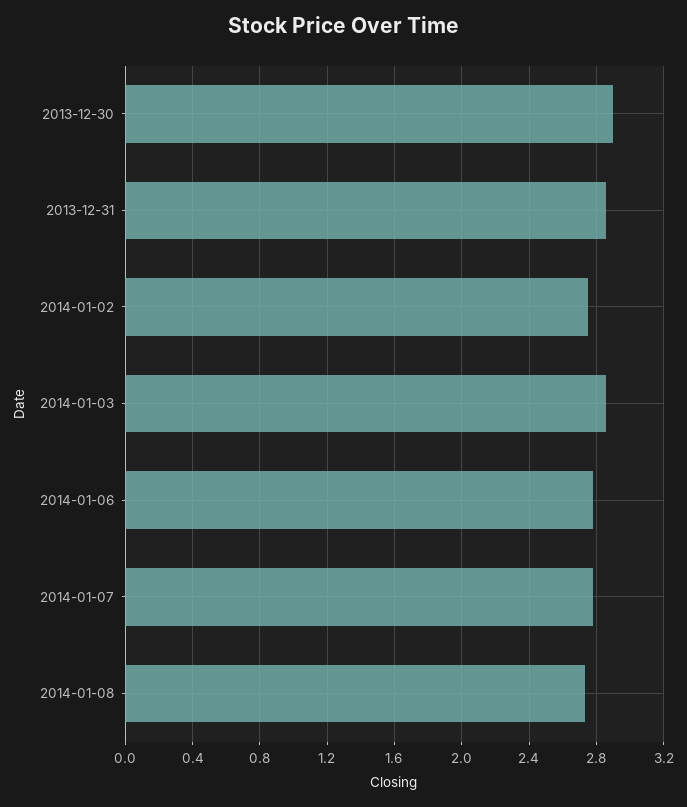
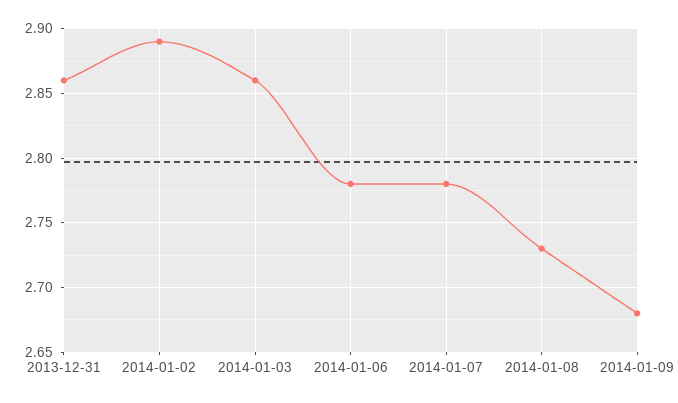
2013-12-30: 2.9 -> none
2014-01-02: 2.75 -> 2.89
2014-01-09: none -> 2.68

